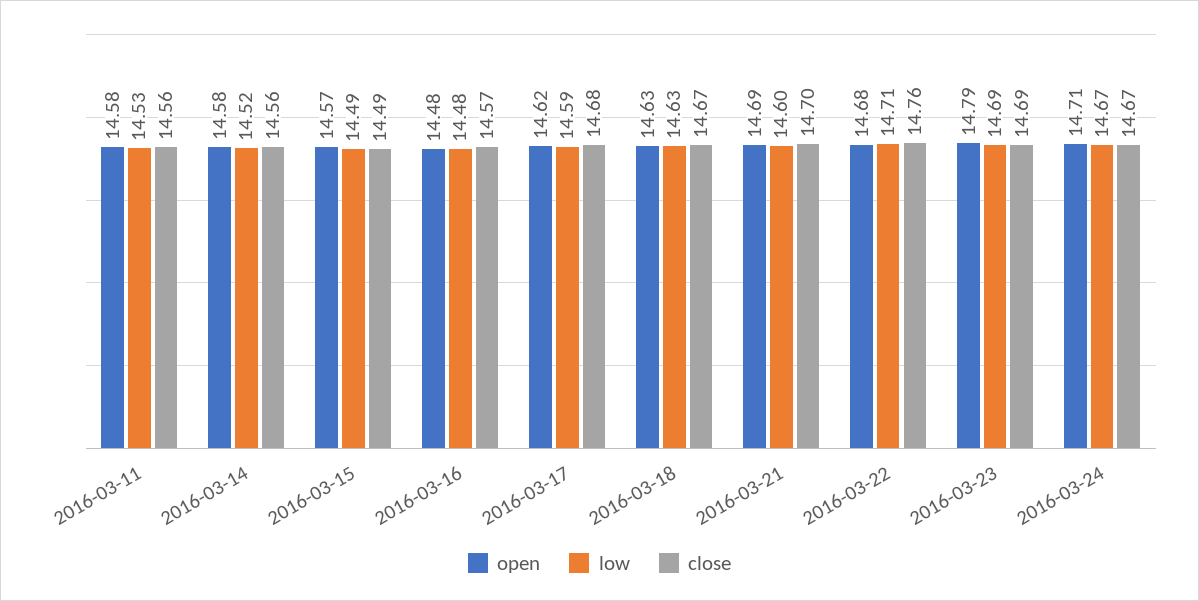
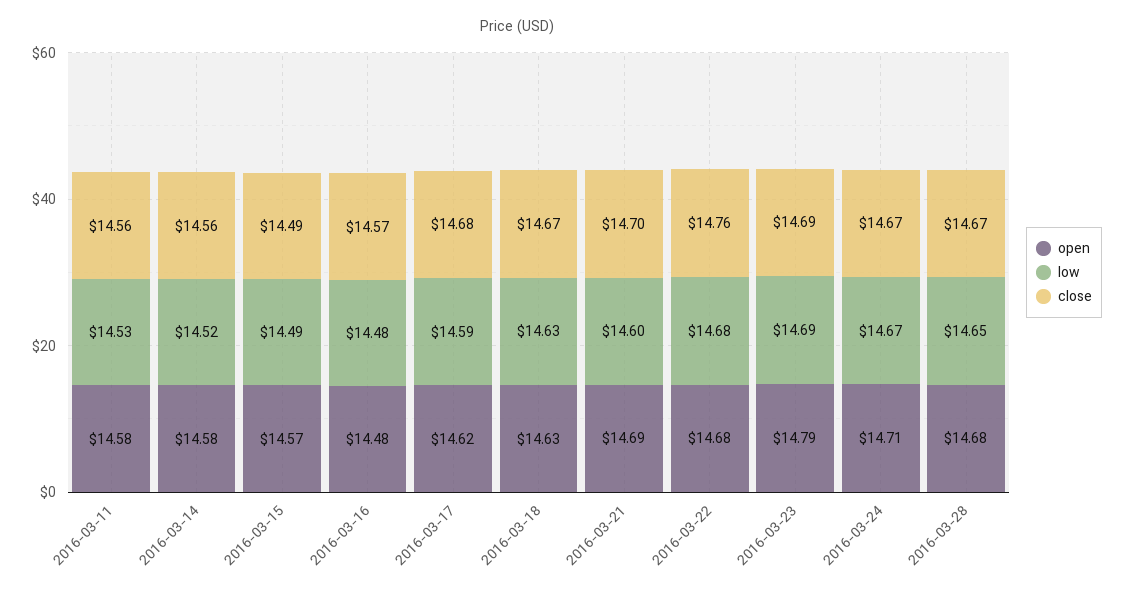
low, 2016-03-22: 14.71 -> 14.68
open, 2016-03-28: none -> 14.68
low, 2016-03-28: none -> 14.65
close, 2016-03-28: none -> 14.67

